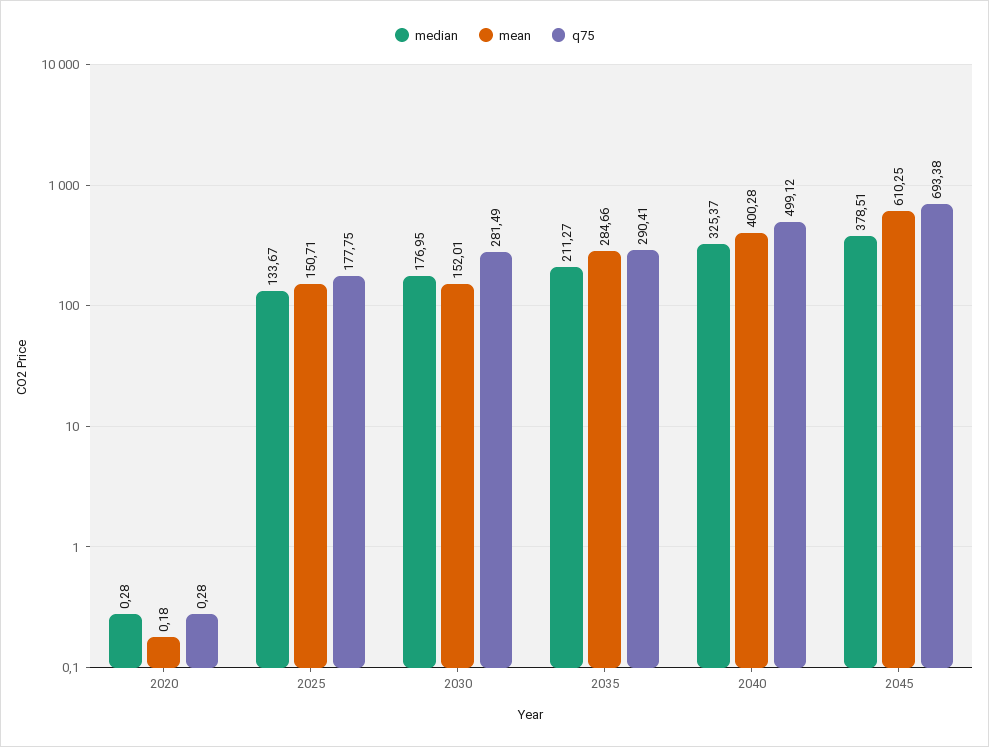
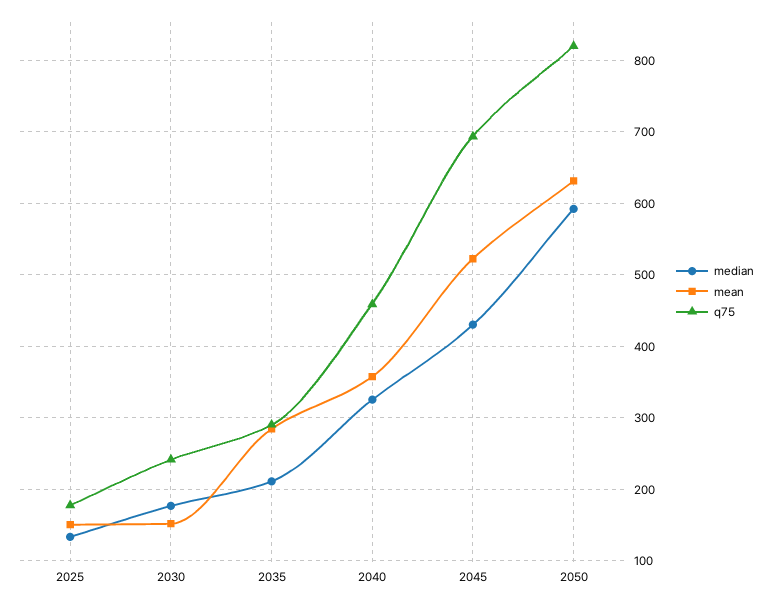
median, 2020: 0.28 -> none
mean, 2020: 0.18 -> none
q75, 2020: 0.28 -> none
q75, 2030: 281.49 -> 240
mean, 2040: 400.28 -> 360
q75, 2040: 499.12 -> 460
median, 2045: 378.51 -> 430
mean, 2045: 610.25 -> 520
median, 2050: none -> 590
mean, 2050: none -> 630
q75, 2050: none -> 820

